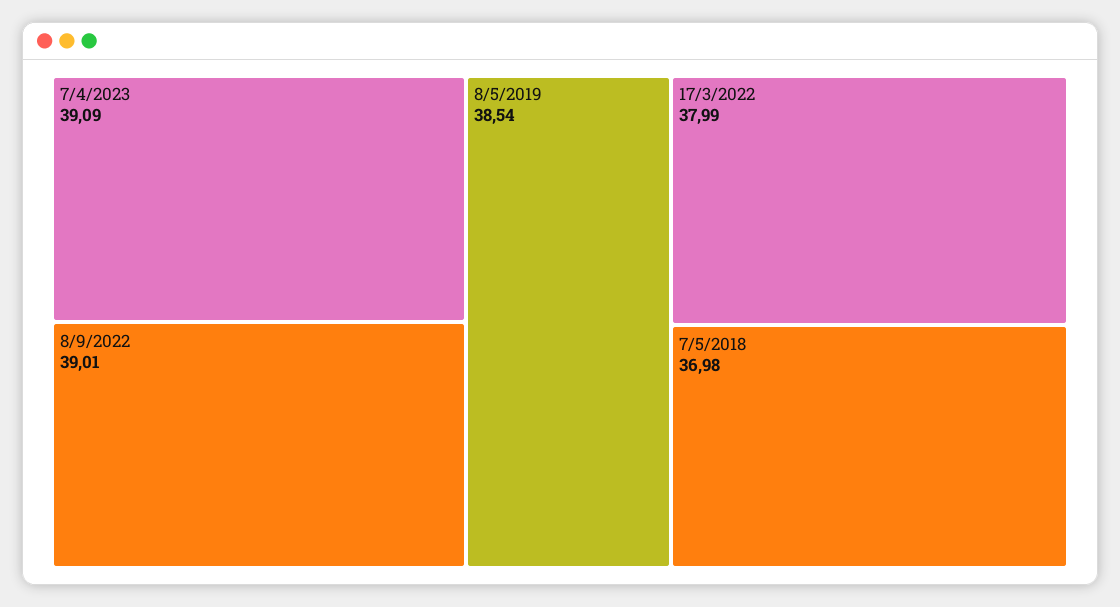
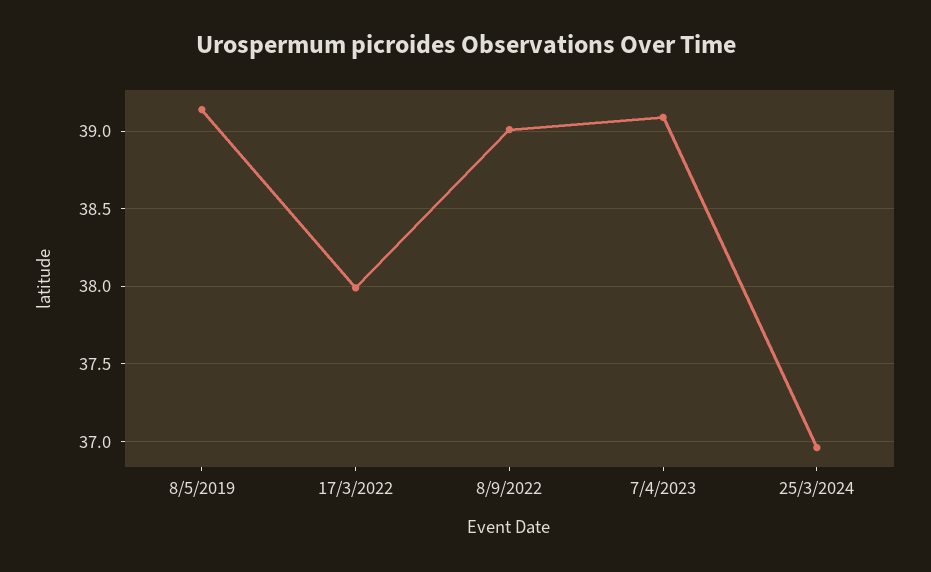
8/5/2019: 38.54 -> 39.15
7/5/2018: 36.98 -> none
25/3/2024: none -> 36.95

